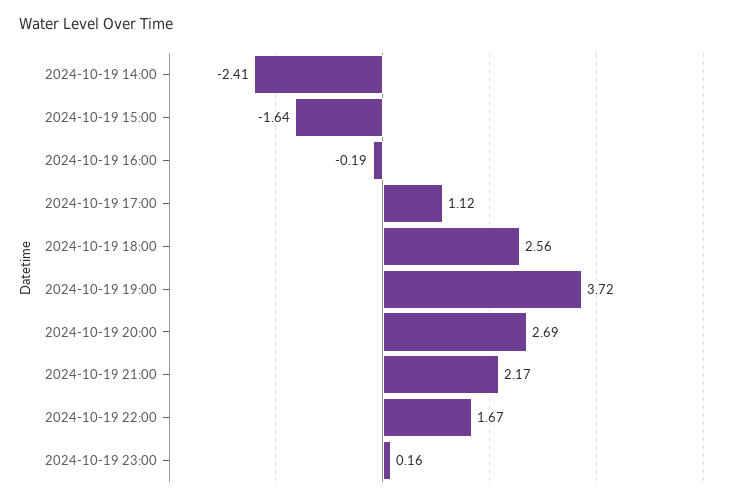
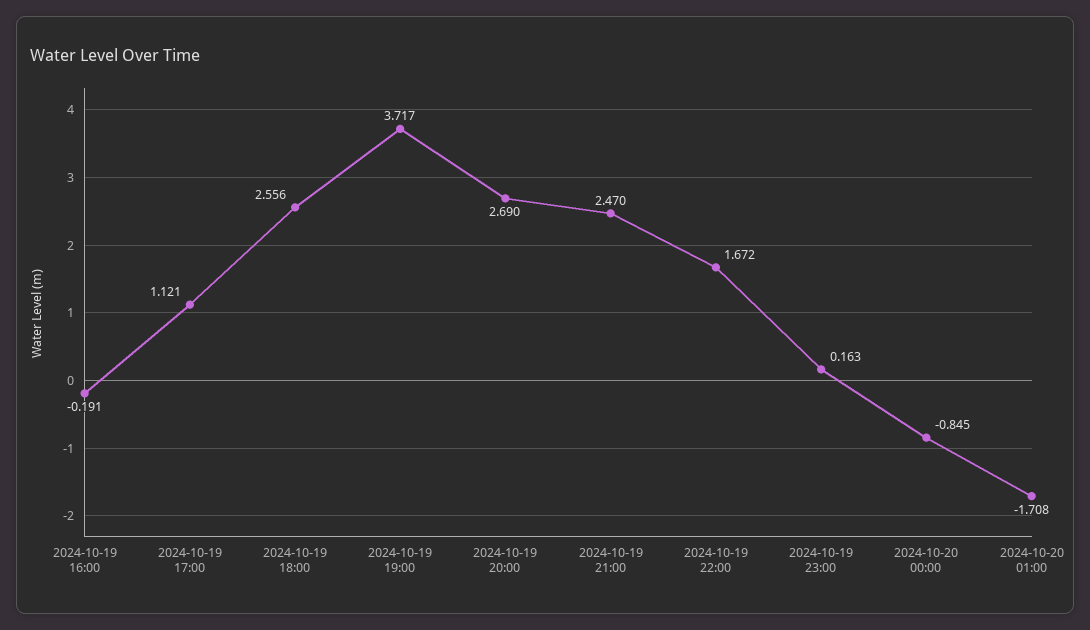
2024-10-19 14:00: -2.41 -> none
2024-10-19 15:00: -1.64 -> none
2024-10-19 21:00: 2.17 -> 2.47
2024-10-20 00:00: none -> -0.845
2024-10-20 01:00: none -> -1.708

